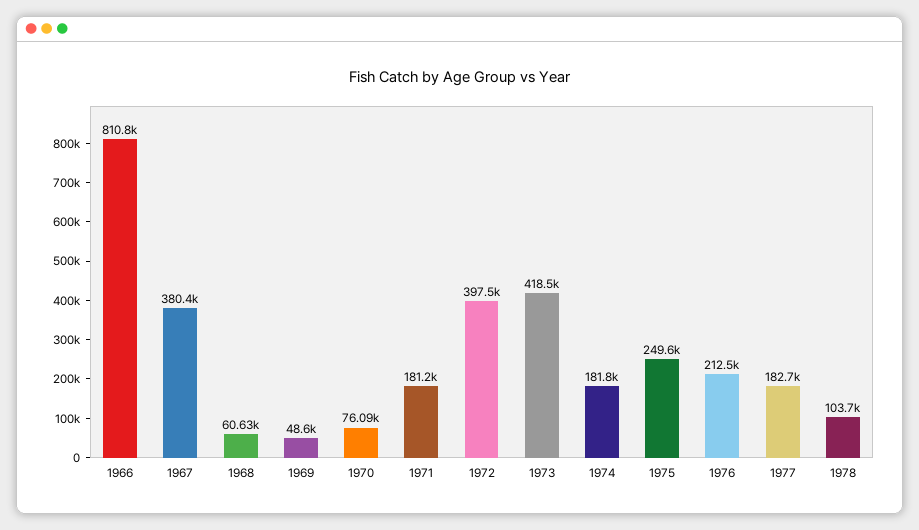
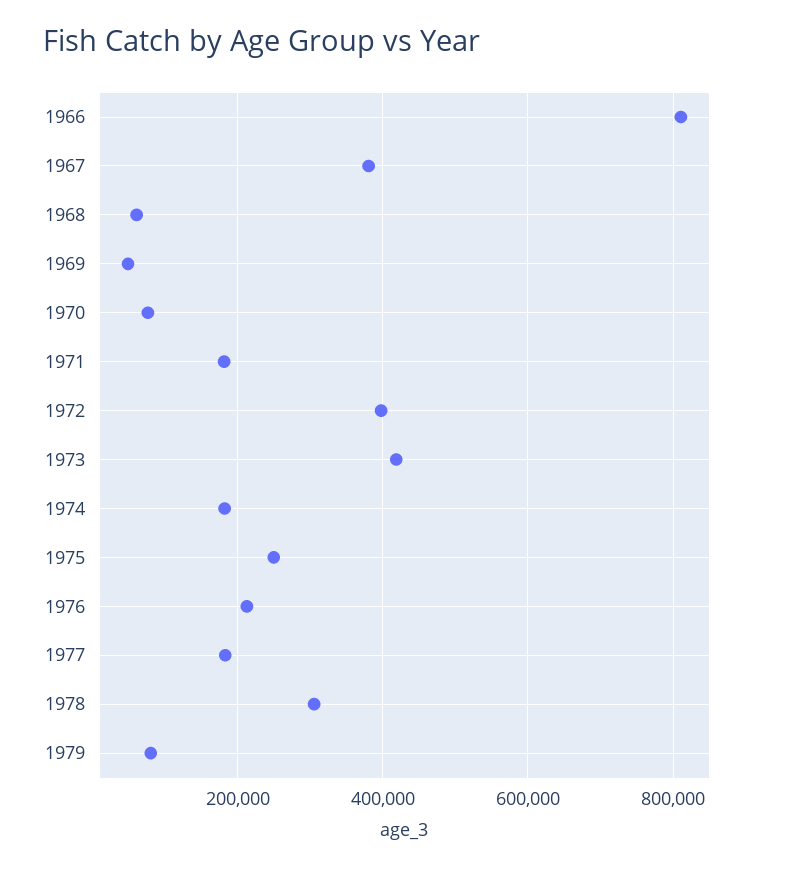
1978: 103700 -> 300000
1979: none -> 80000

